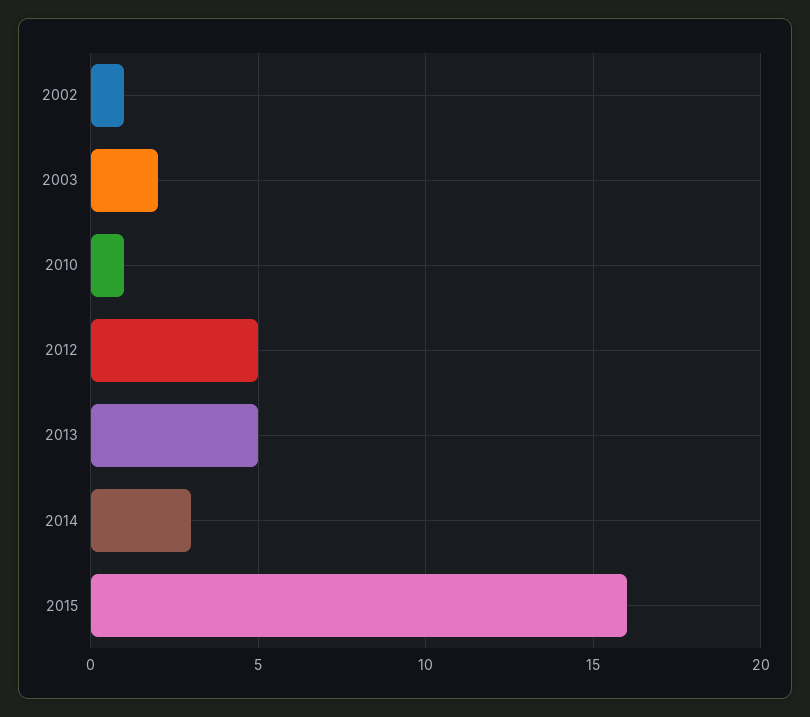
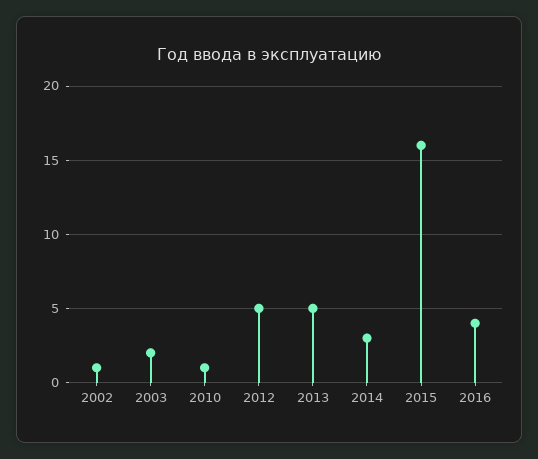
2016: none -> 4

